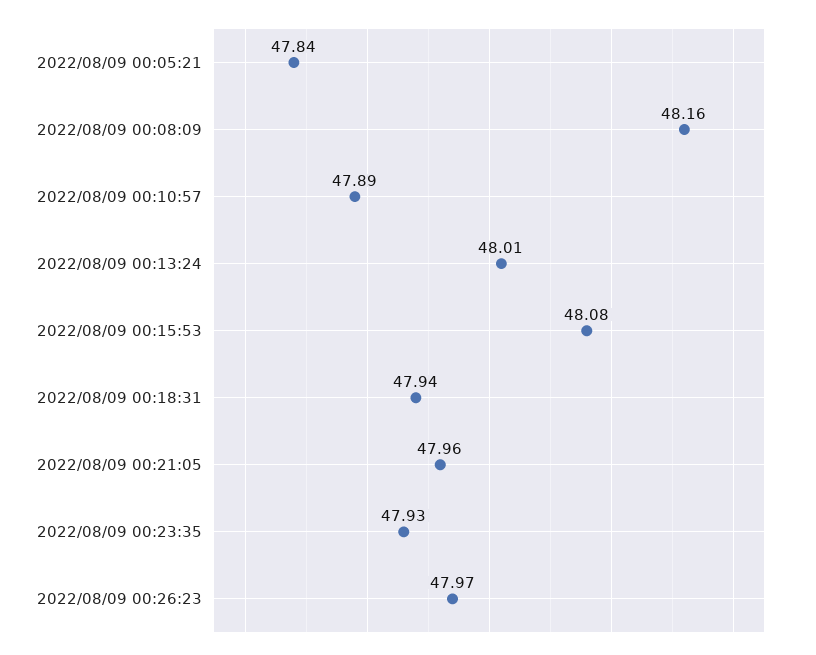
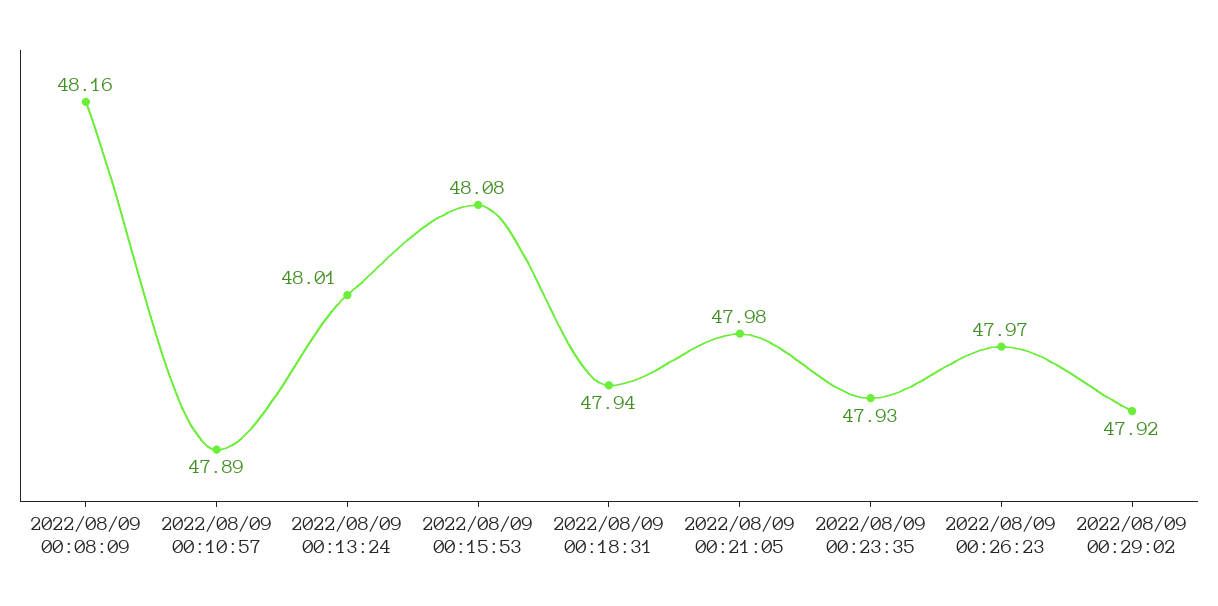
2022/08/09 00:05:21: 47.84 -> none
2022/08/09 00:21:05: 47.96 -> 47.98
2022/08/09 00:29:02: none -> 47.92

